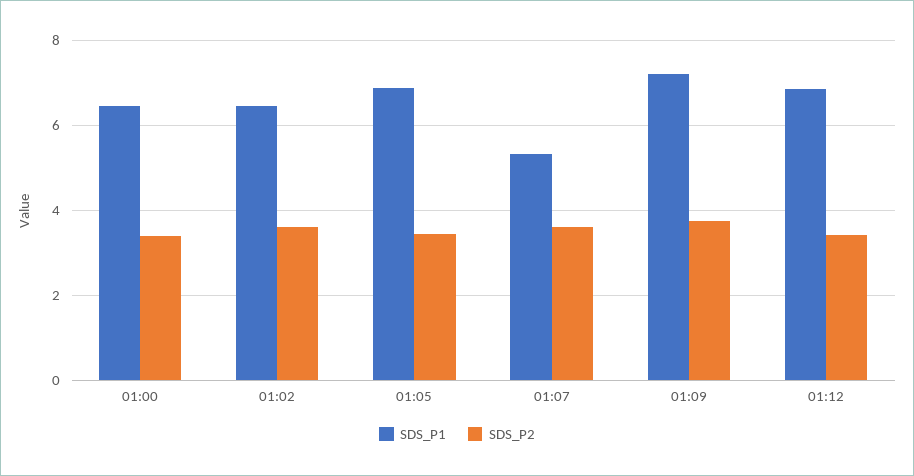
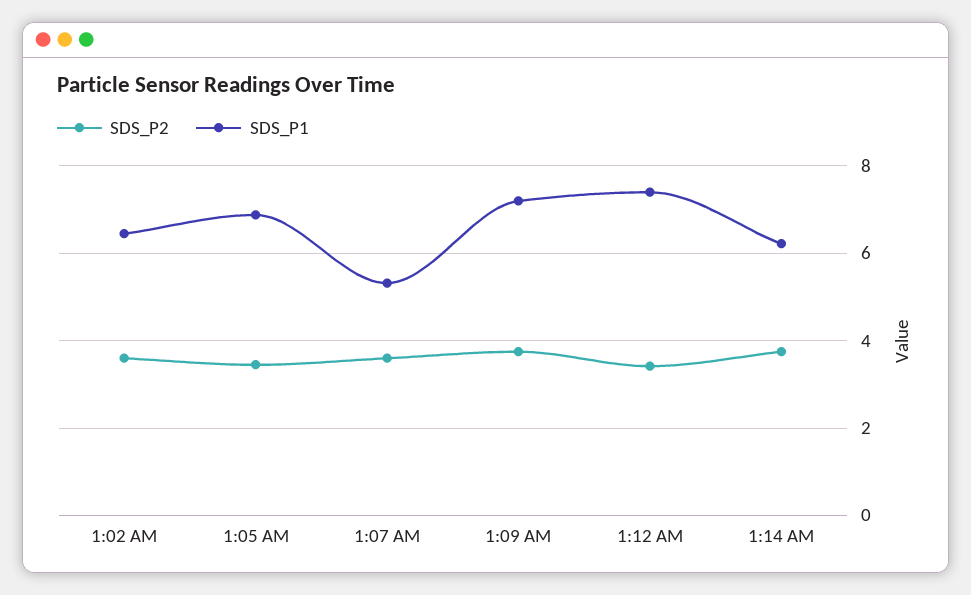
SDS_P1, 01:00: 6.4 -> none
SDS_P2, 01:00: 3.4 -> none
SDS_P1, 01:12: 6.8 -> 7.4
SDS_P2, 1:14 AM: none -> 3.8
SDS_P1, 1:14 AM: none -> 6.2

